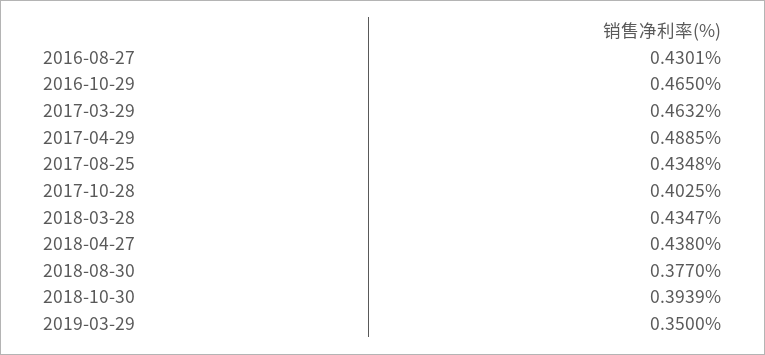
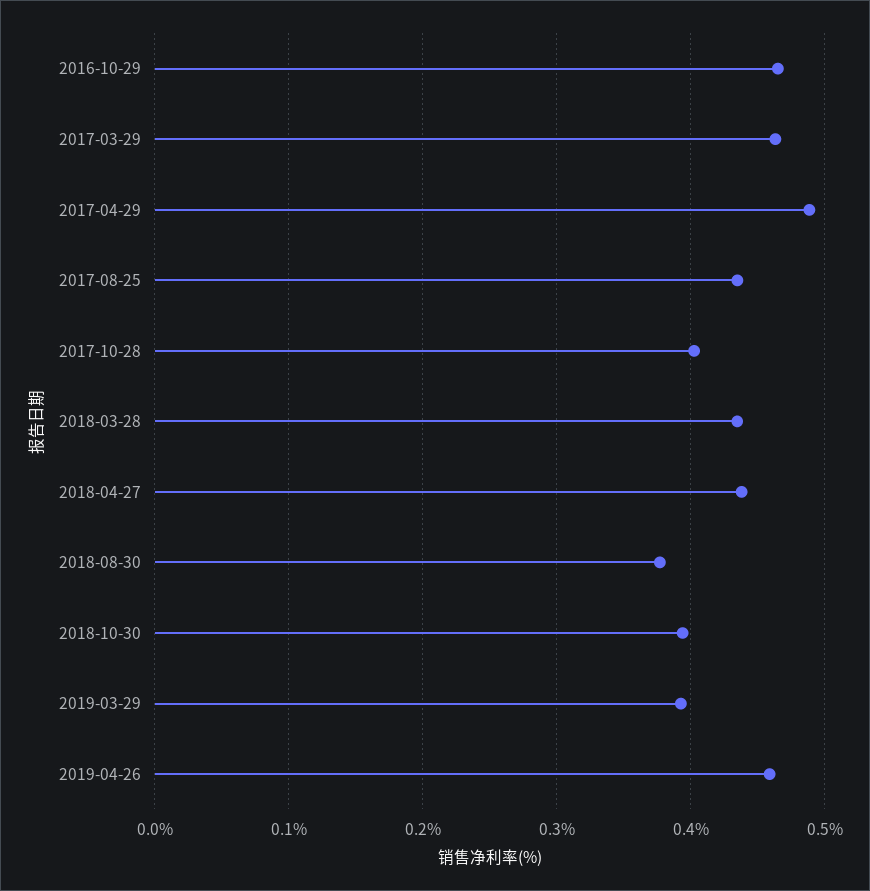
2016-08-27: 0.4301 -> none
2019-03-29: 0.35 -> 0.39
2019-04-26: none -> 0.46

